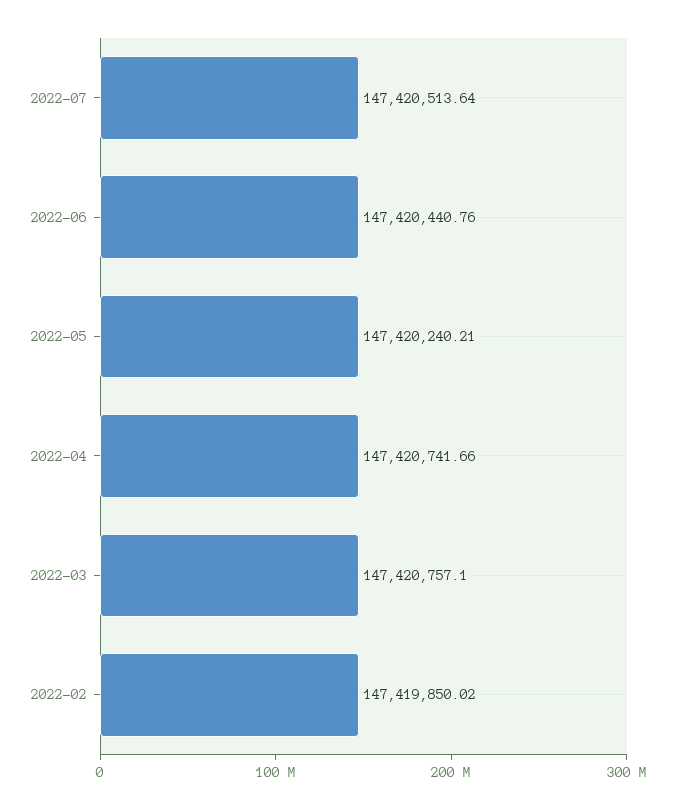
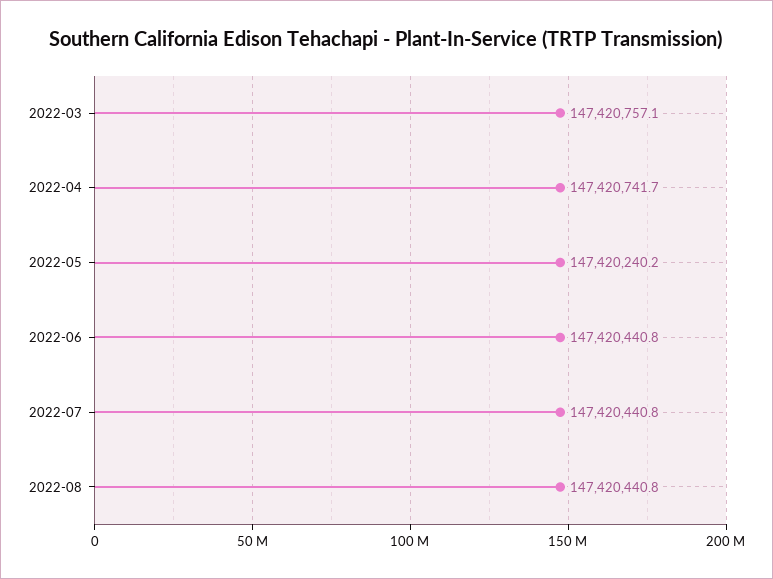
2022-07: 147420513.64 -> 147420440.8
2022-02: 147419850.02 -> none
2022-08: none -> 147420440.8

